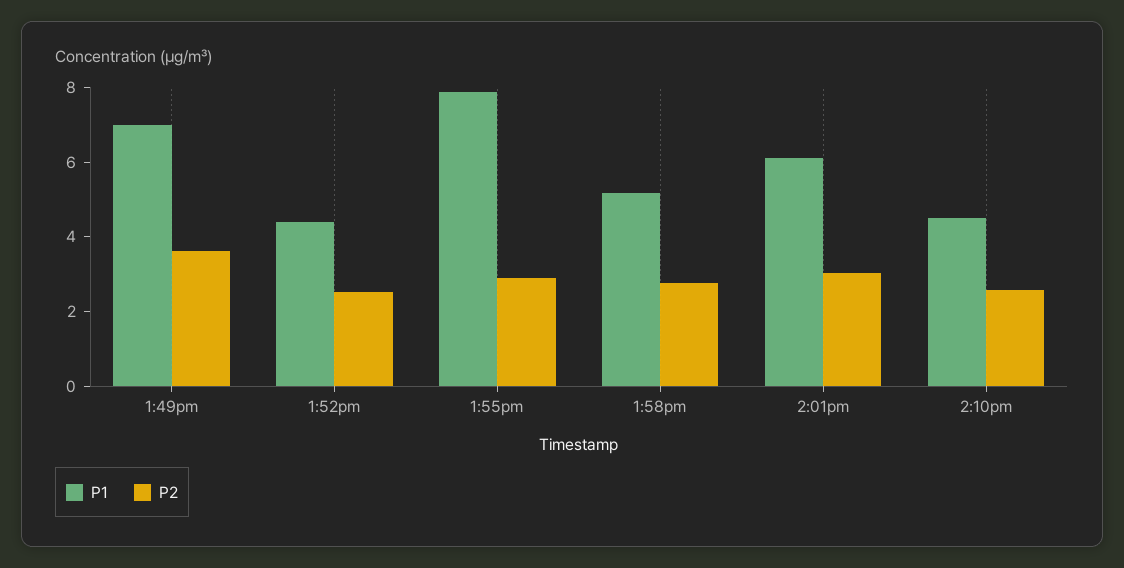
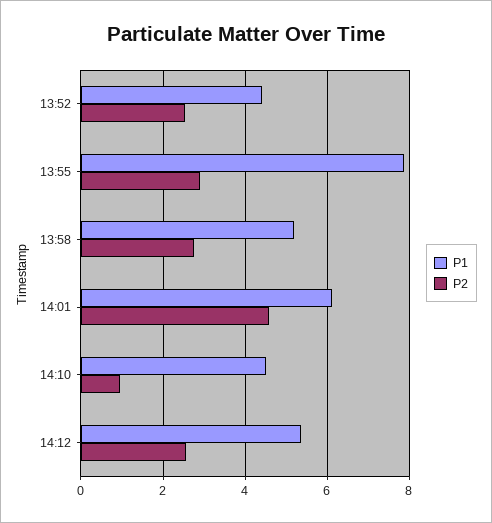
P1, 1:49pm: 7 -> none
P2, 1:49pm: 3.5 -> none
P2, 2:01pm: 3 -> 4.6
P2, 2:10pm: 2.5 -> 1
P1, 14:12: none -> 5.4
P2, 14:12: none -> 2.6

